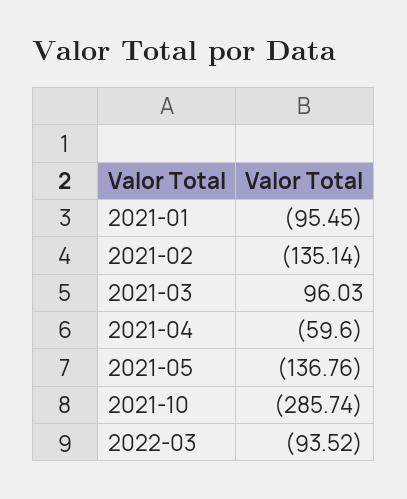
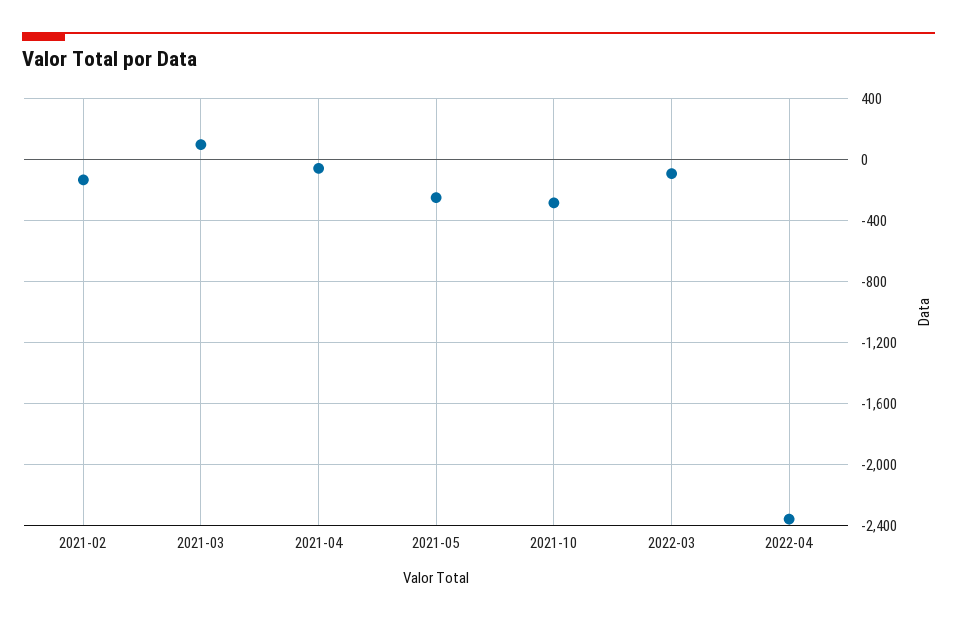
2021-01: -95.45 -> none
2021-05: -136.76 -> -250
2022-04: none -> -2350

